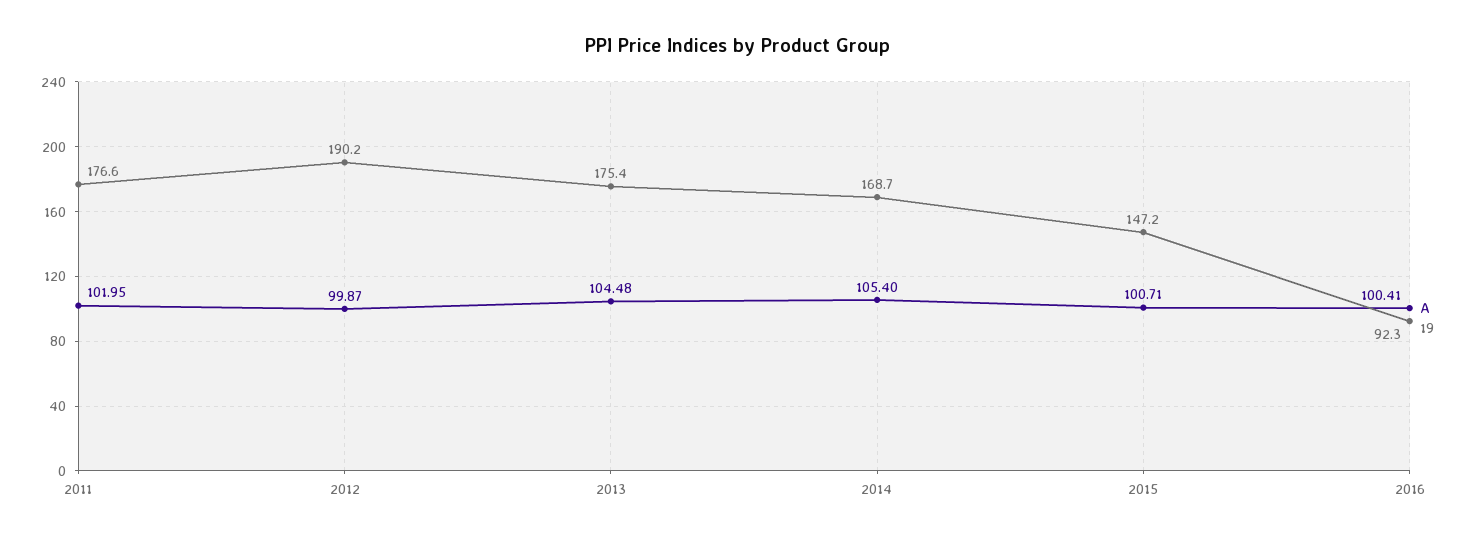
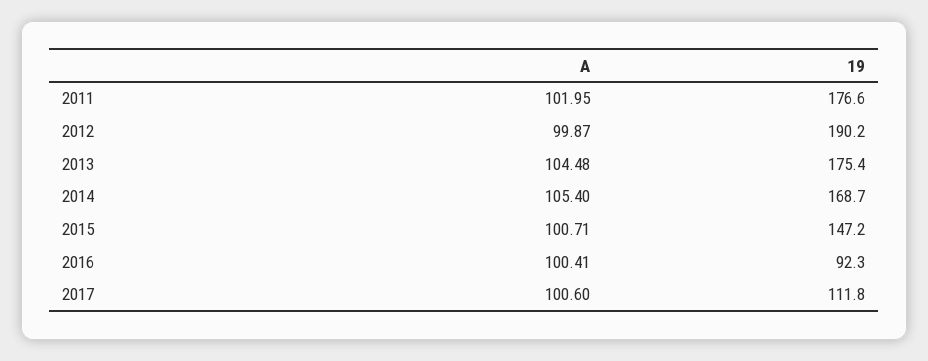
A, 2017: none -> 100.6
19, 2017: none -> 111.8

